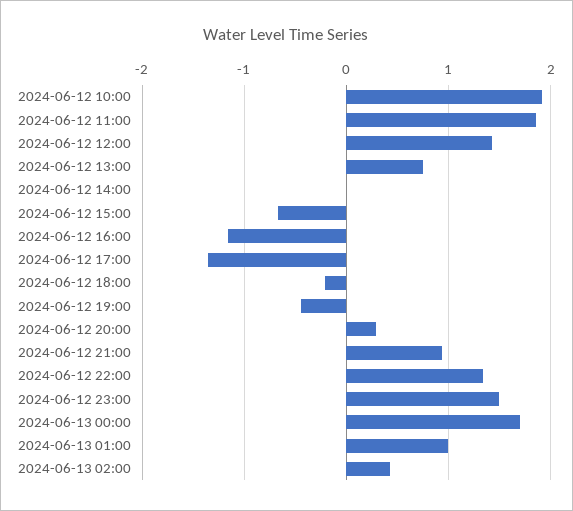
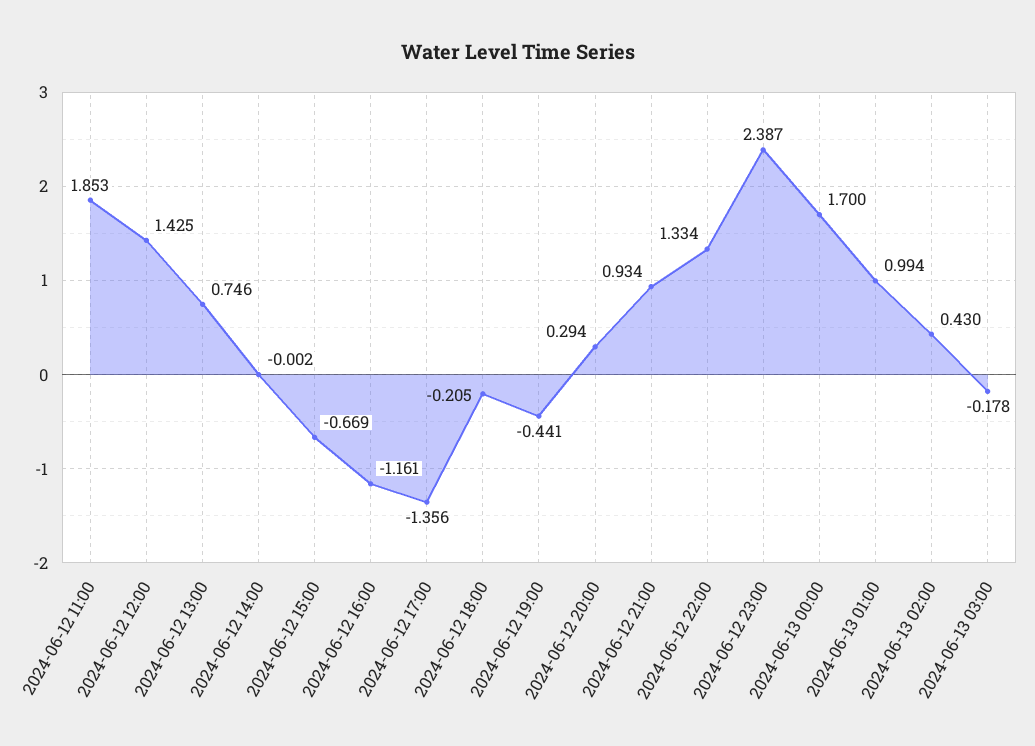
2024-06-12 10:00: 1.9 -> none
2024-06-12 23:00: 1.5 -> 2.387
2024-06-13 03:00: none -> -0.178

